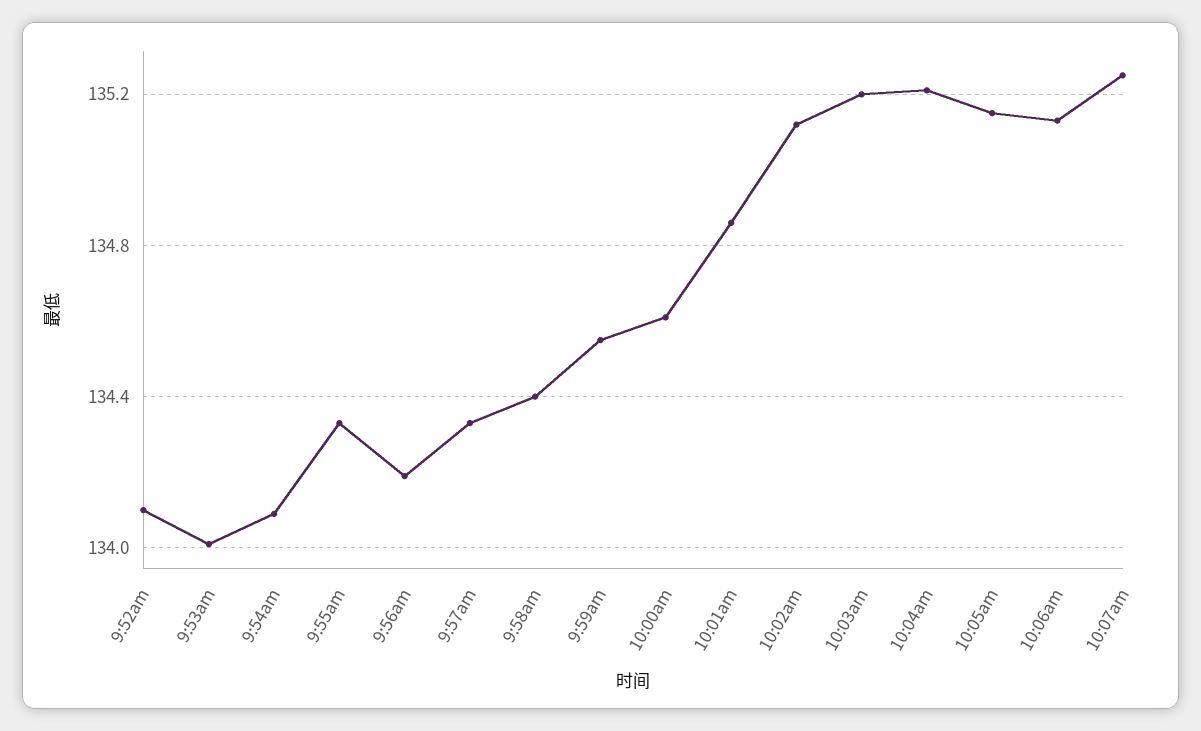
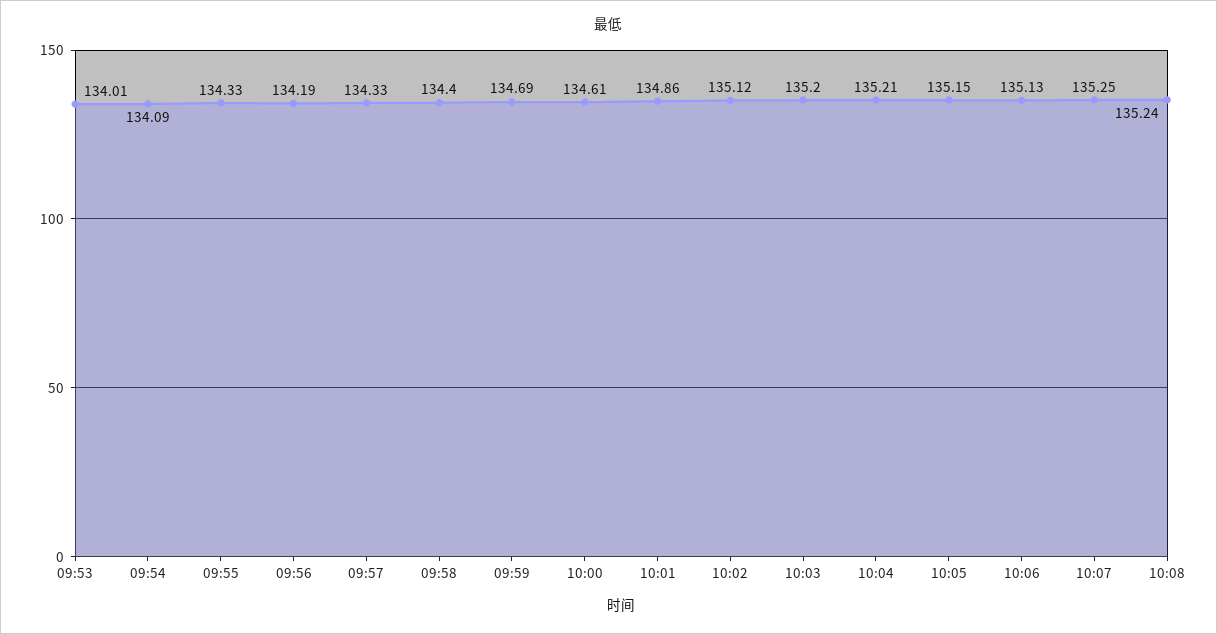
9:52am: 134.1 -> none
9:59am: 134.55 -> 134.69
10:08: none -> 135.24

